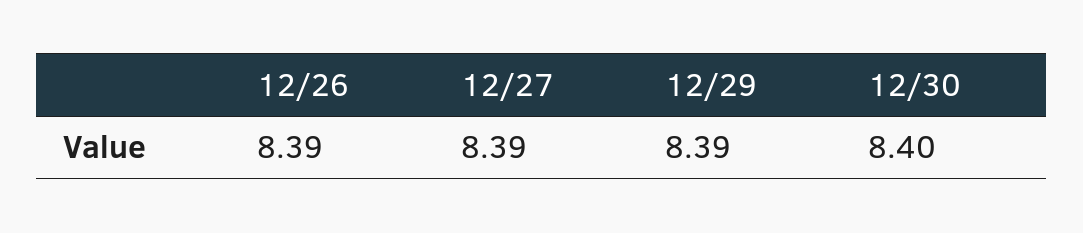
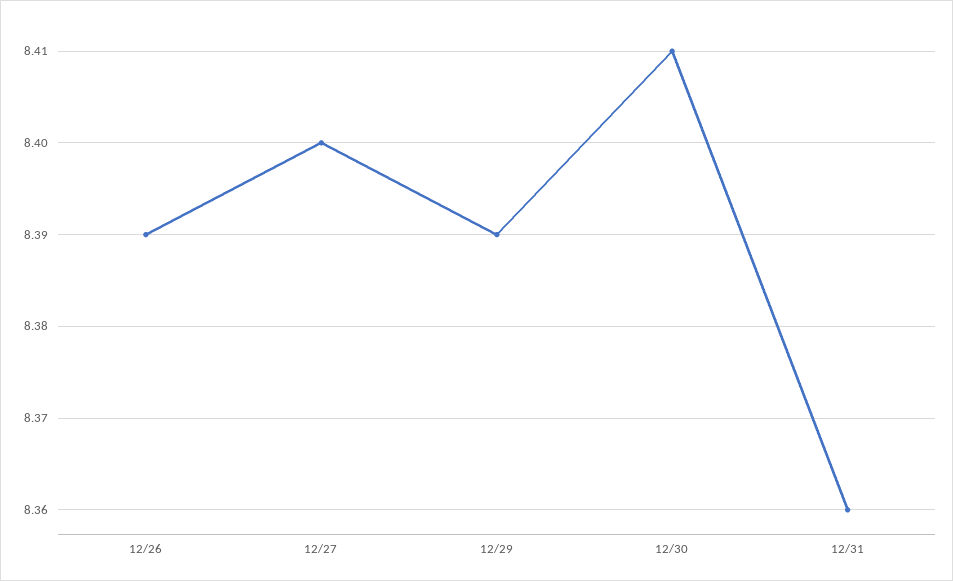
12/27: 8.39 -> 8.4
12/30: 8.4 -> 8.41
12/31: none -> 8.36

